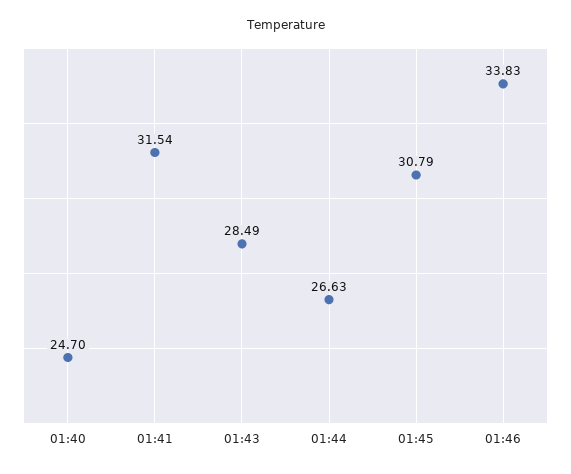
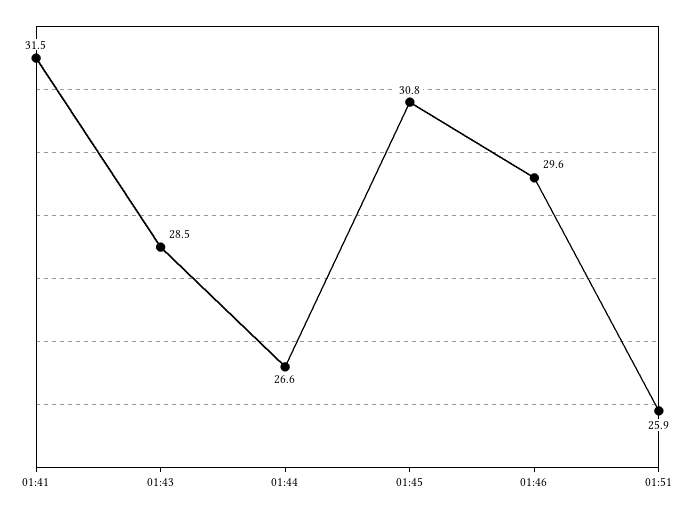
01:40: 24.7 -> none
01:46: 33.83 -> 29.6
01:51: none -> 25.9

